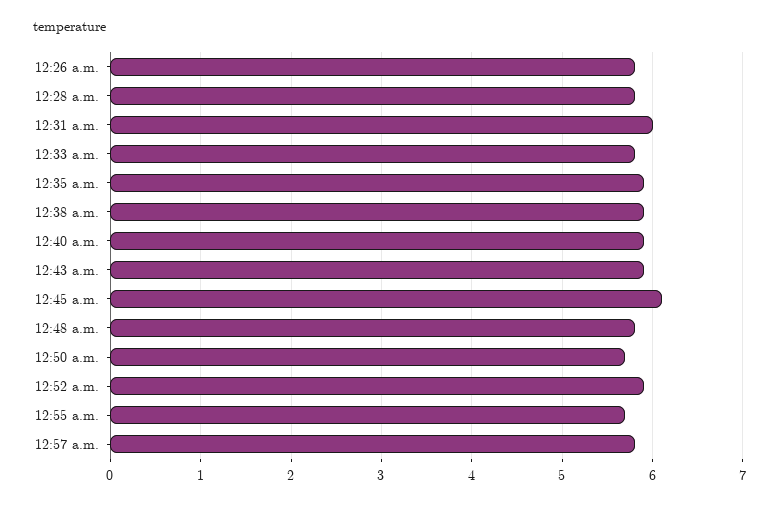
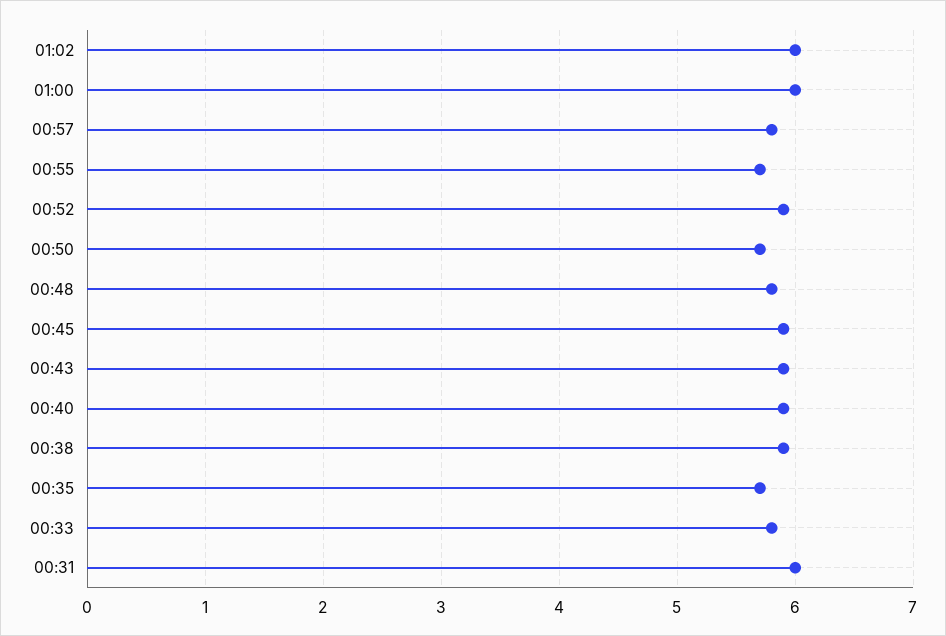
12:26 a.m.: 5.8 -> none
12:28 a.m.: 5.8 -> none
12:35 a.m.: 5.9 -> 5.7
12:45 a.m.: 6.1 -> 5.9
01:02: none -> 6
01:00: none -> 6

